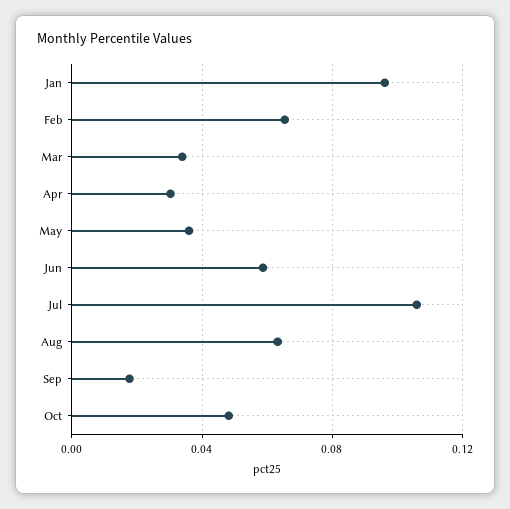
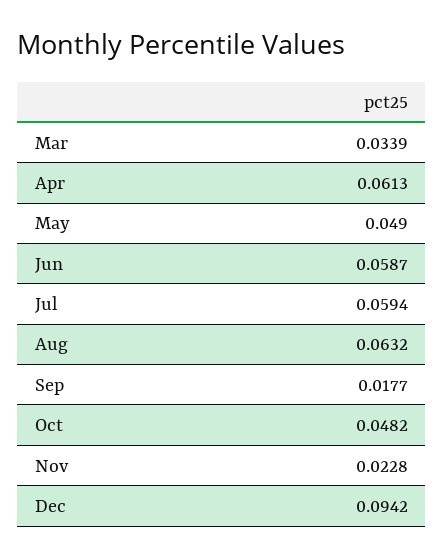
Jan: 0.095 -> none
Feb: 0.065 -> none
Apr: 0.03 -> 0.0613
May: 0.035 -> 0.049
Jul: 0.105 -> 0.0594
Nov: none -> 0.0228
Dec: none -> 0.0942

